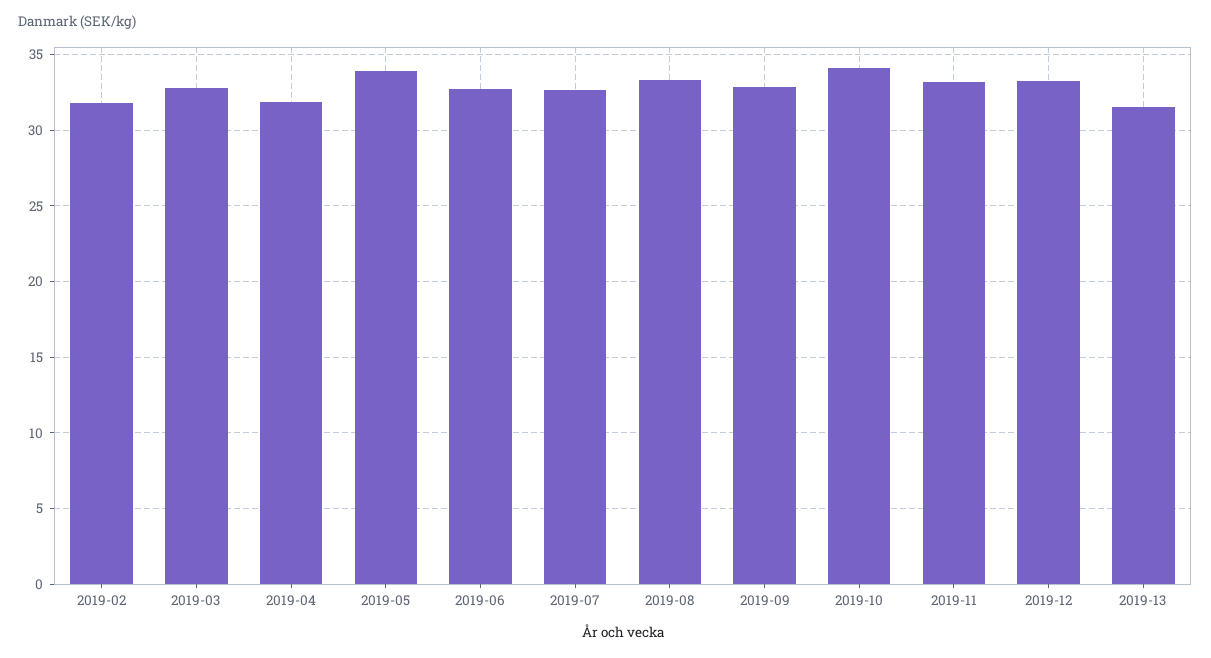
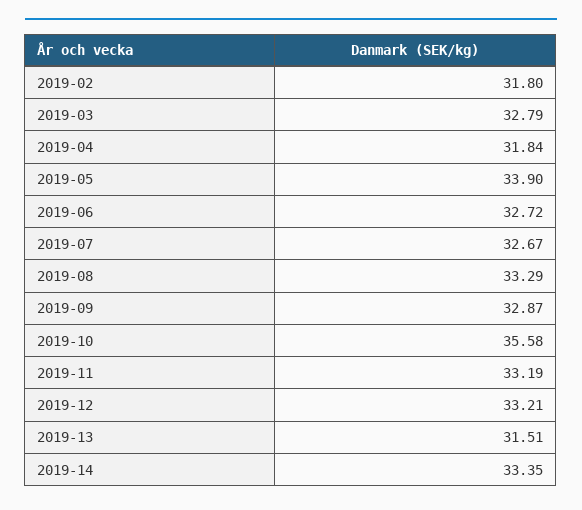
2019-10: 34 -> 35.58
2019-14: none -> 33.35

